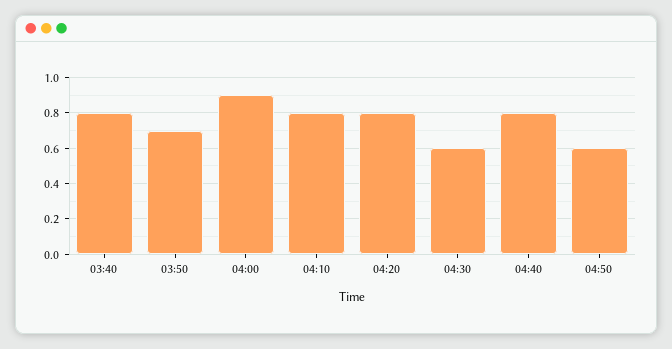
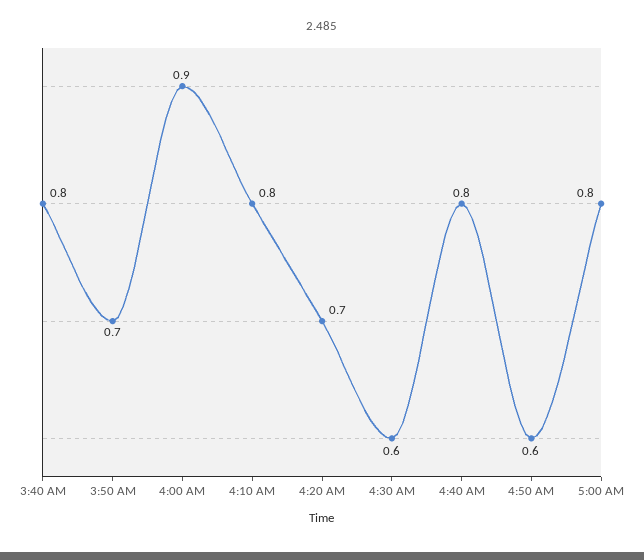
04:20: 0.8 -> 0.7
5:00 AM: none -> 0.8

